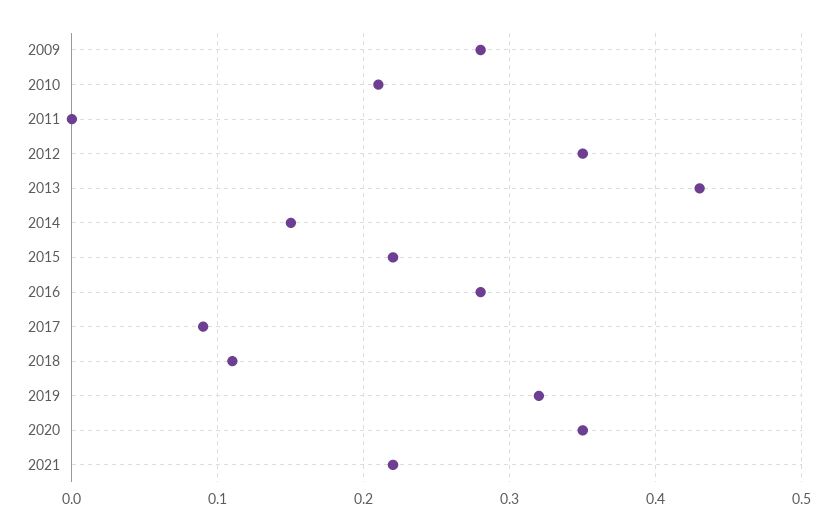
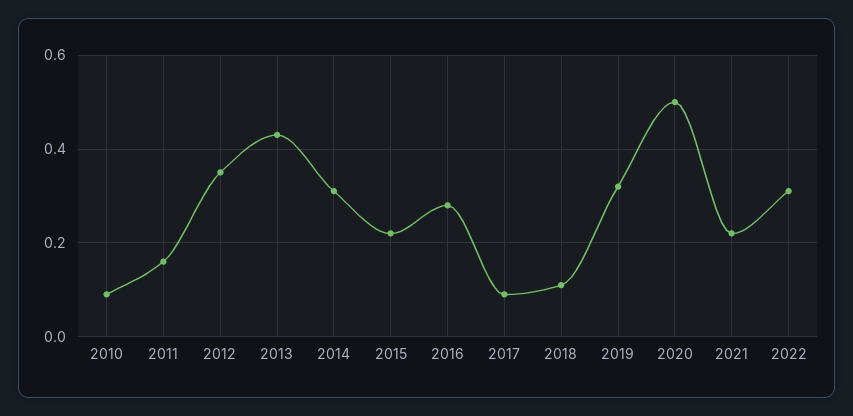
2009: 0.28 -> none
2010: 0.21 -> 0.1
2011: 0 -> 0.15
2014: 0.15 -> 0.3
2020: 0.35 -> 0.5
2022: none -> 0.3

